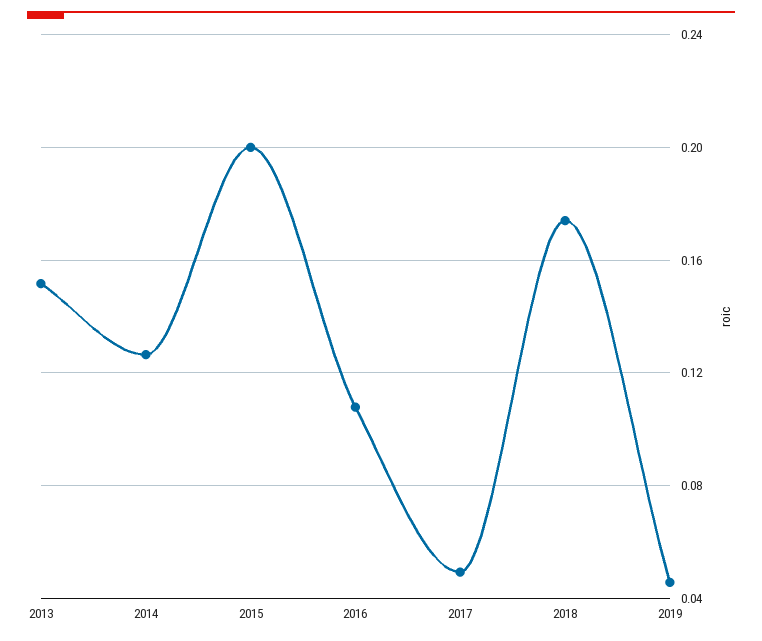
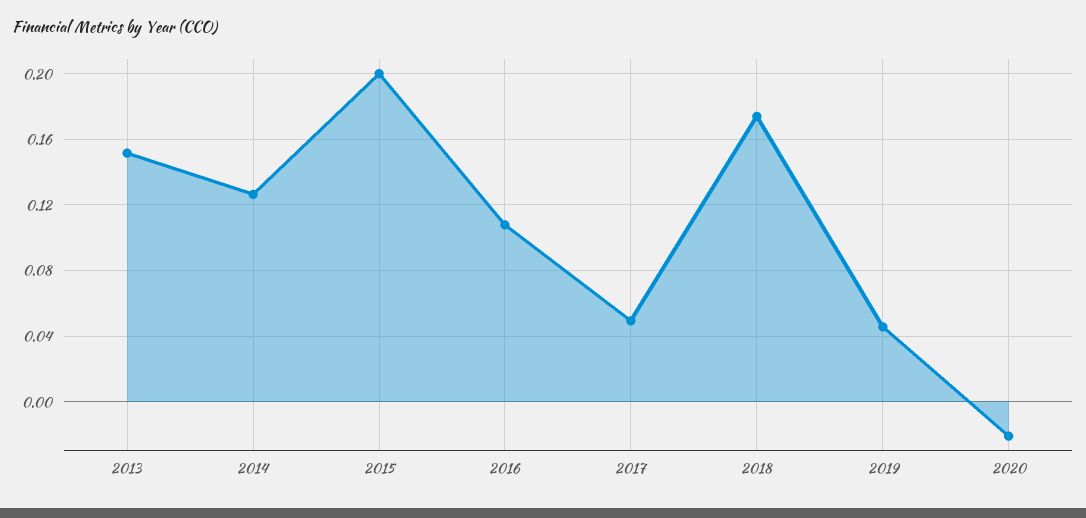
2020: none -> -0.02

